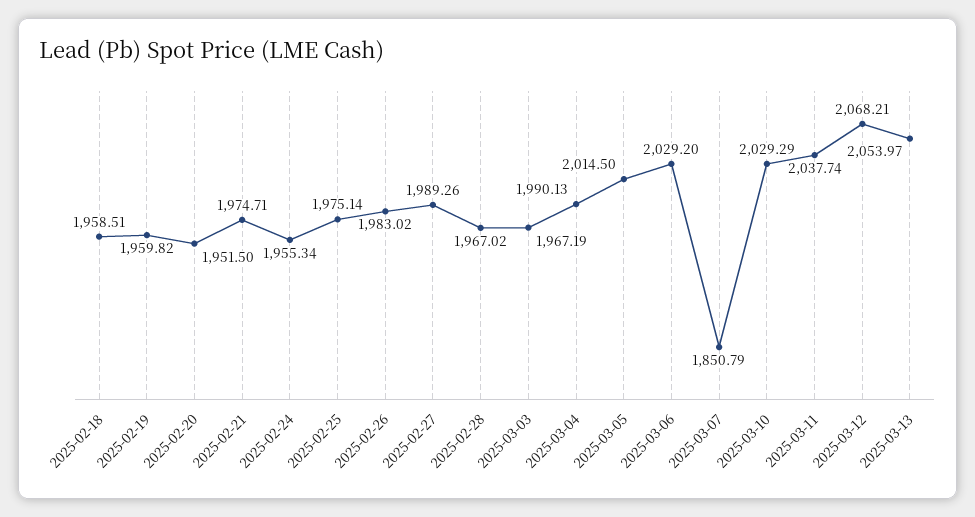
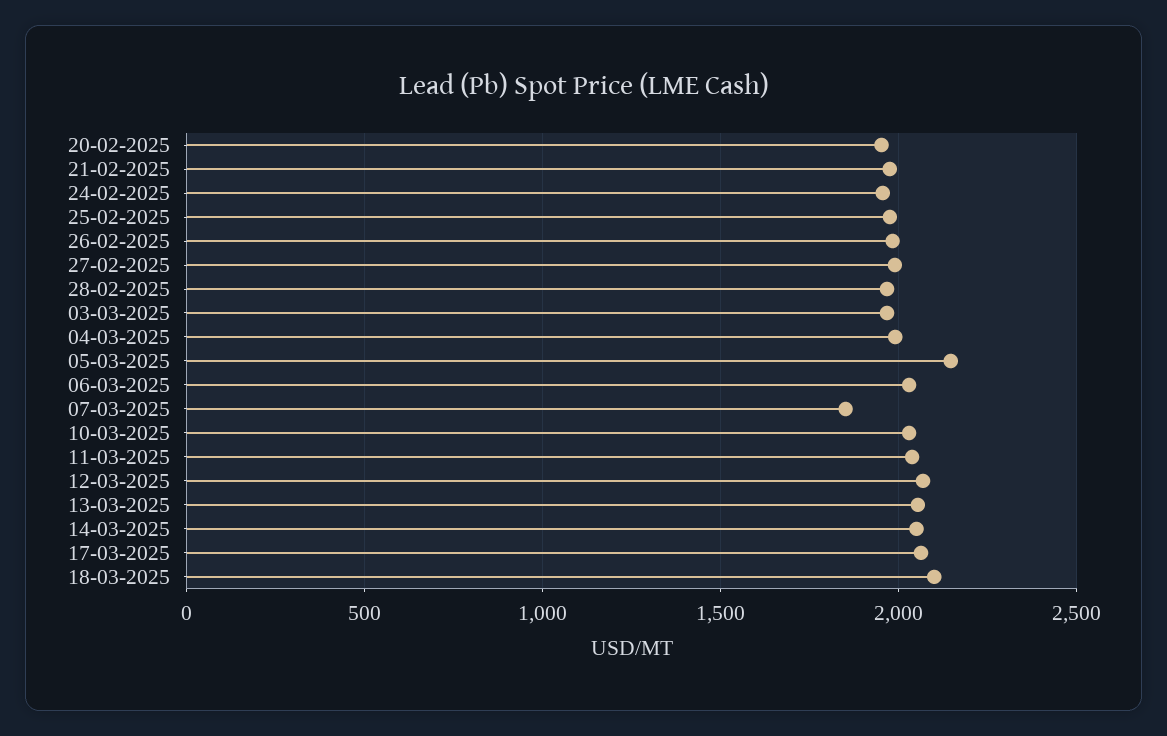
2025-02-18: 1958.51 -> none
2025-02-19: 1959.82 -> none
2025-03-05: 2014.5 -> 2150
14-03-2025: none -> 2050
17-03-2025: none -> 2050
18-03-2025: none -> 2100

